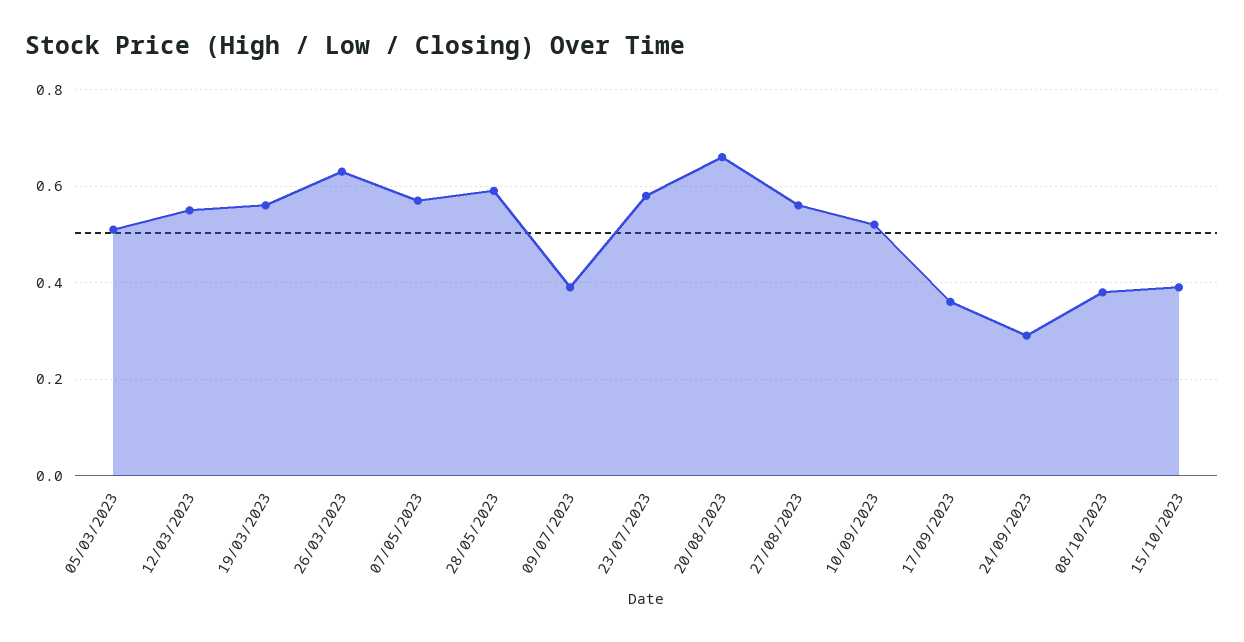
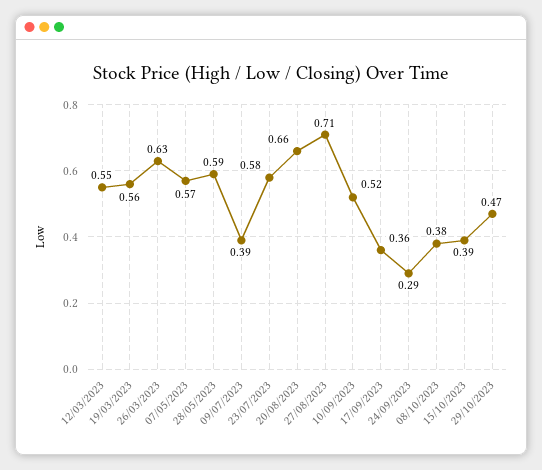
05/03/2023: 0.5 -> none
27/08/2023: 0.55 -> 0.71
29/10/2023: none -> 0.47

